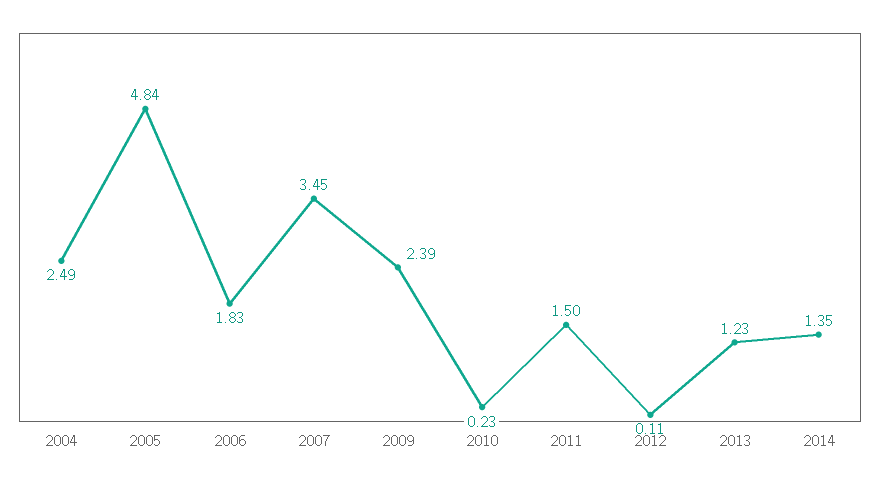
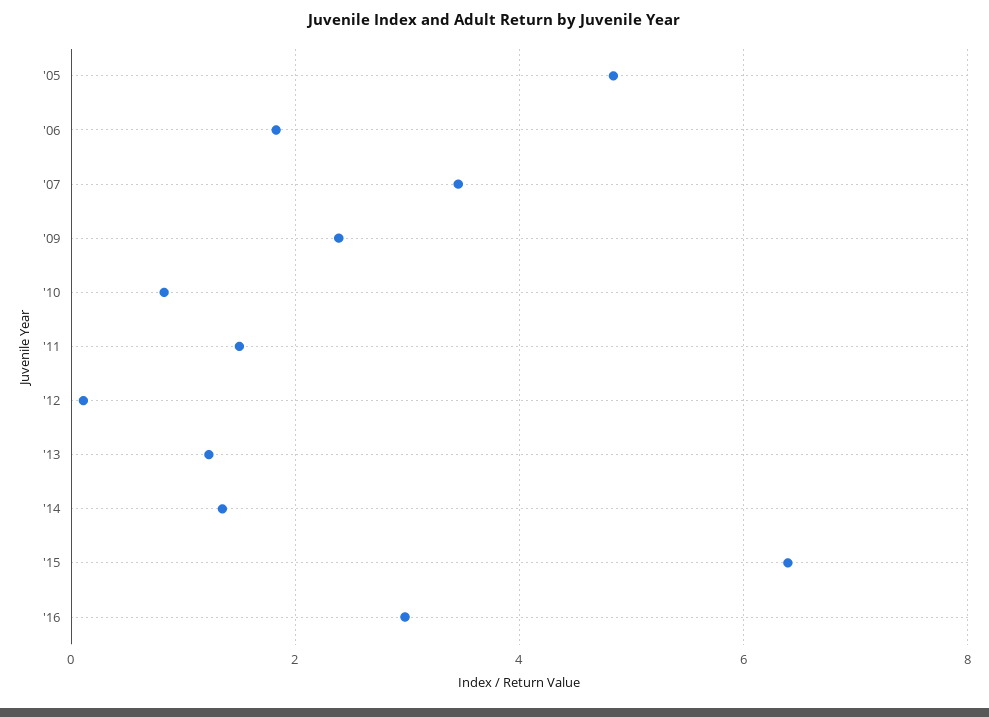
2004: 2.49 -> none
2010: 0.23 -> 0.8
'15: none -> 6.4
'16: none -> 3

